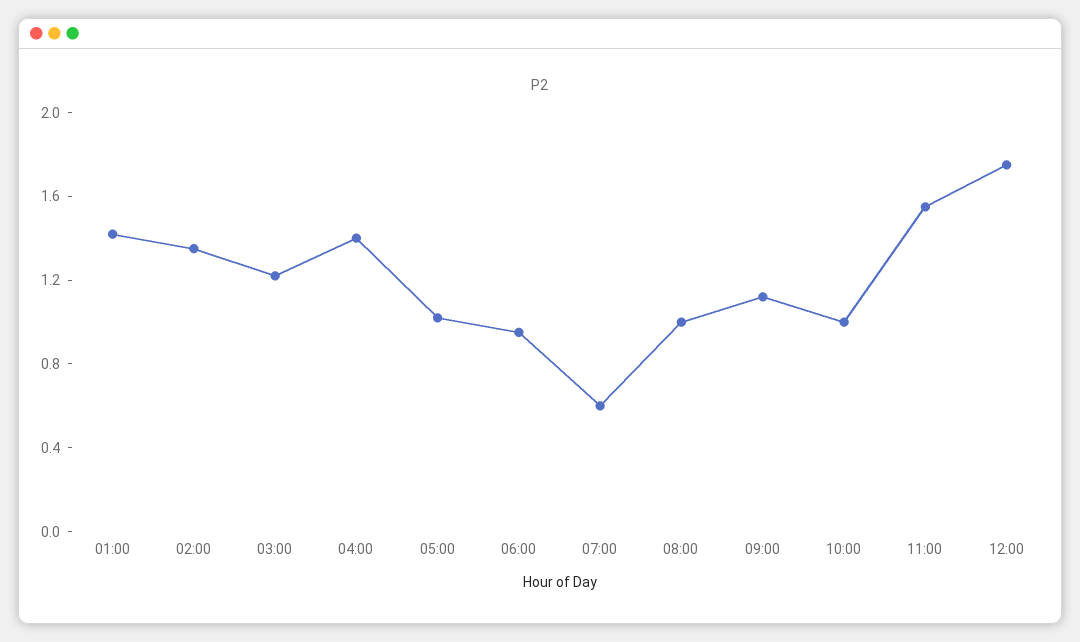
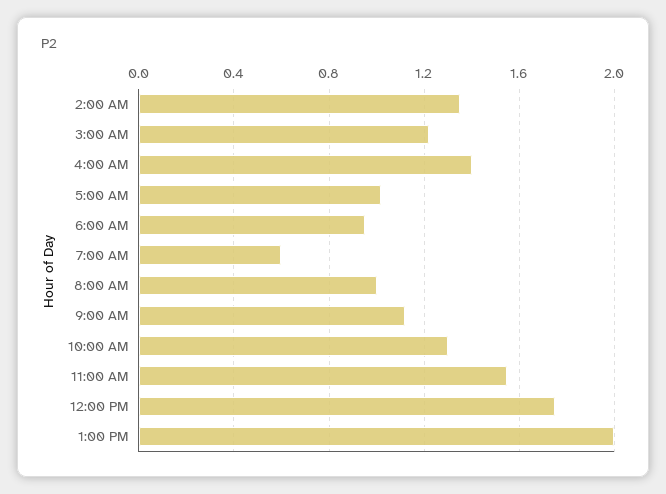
01:00: 1.4 -> none
10:00: 1 -> 1.3
1:00 PM: none -> 2

